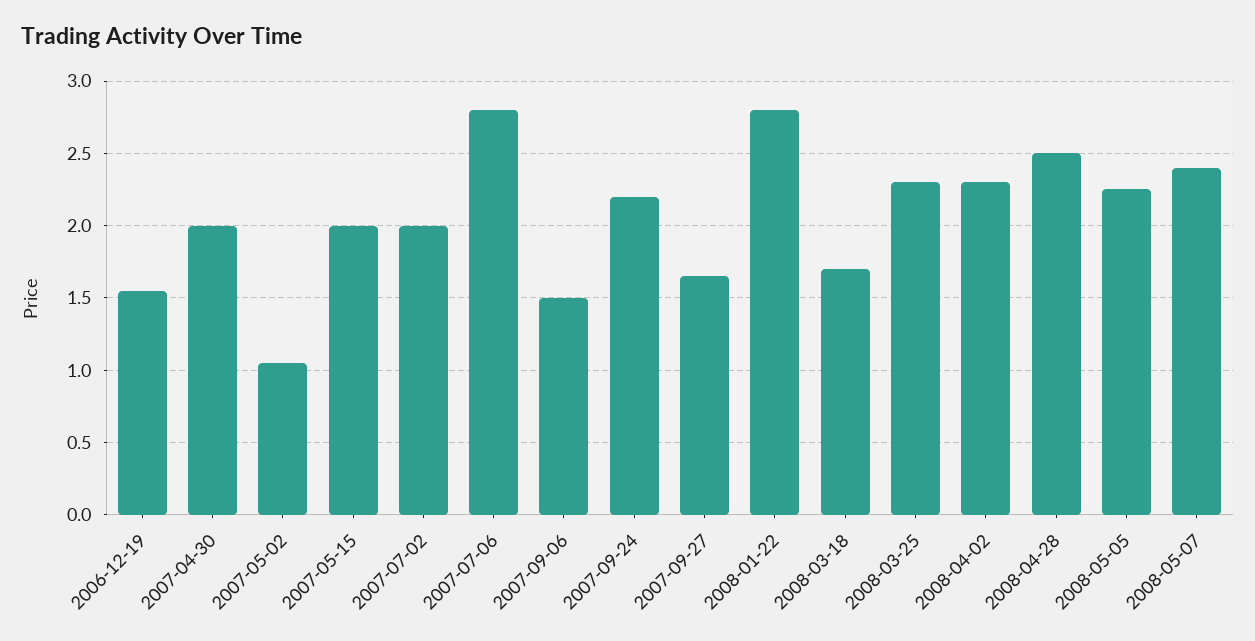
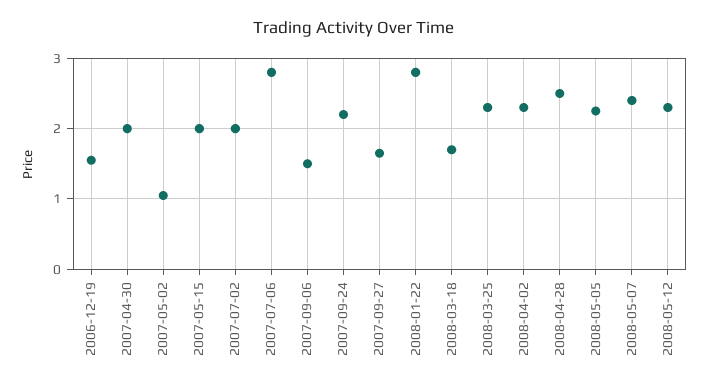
2008-05-12: none -> 2.3

